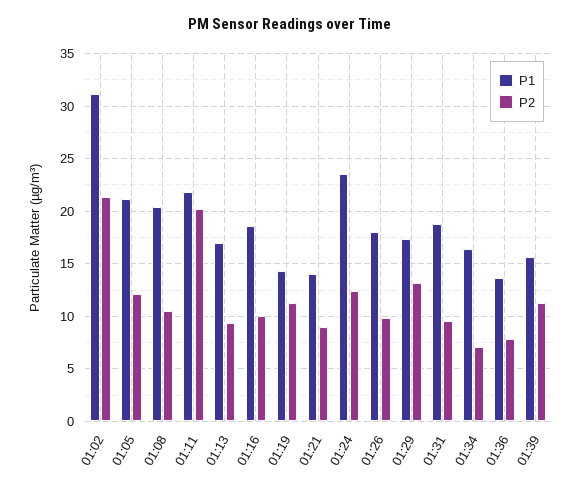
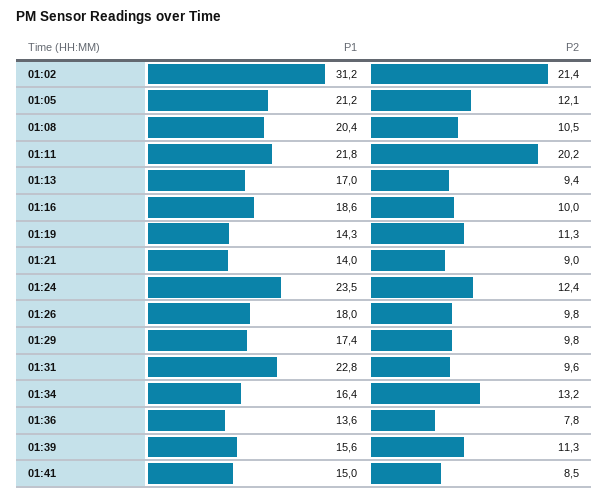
P2, 01:29: 13 -> 9.8
P1, 01:31: 19 -> 22.8
P2, 01:34: 7 -> 13.2
P1, 01:41: none -> 15
P2, 01:41: none -> 8.5

